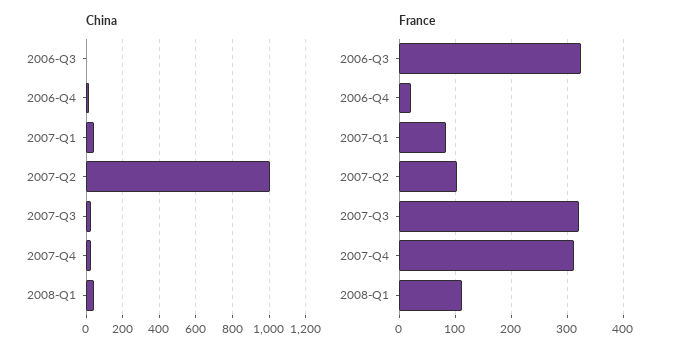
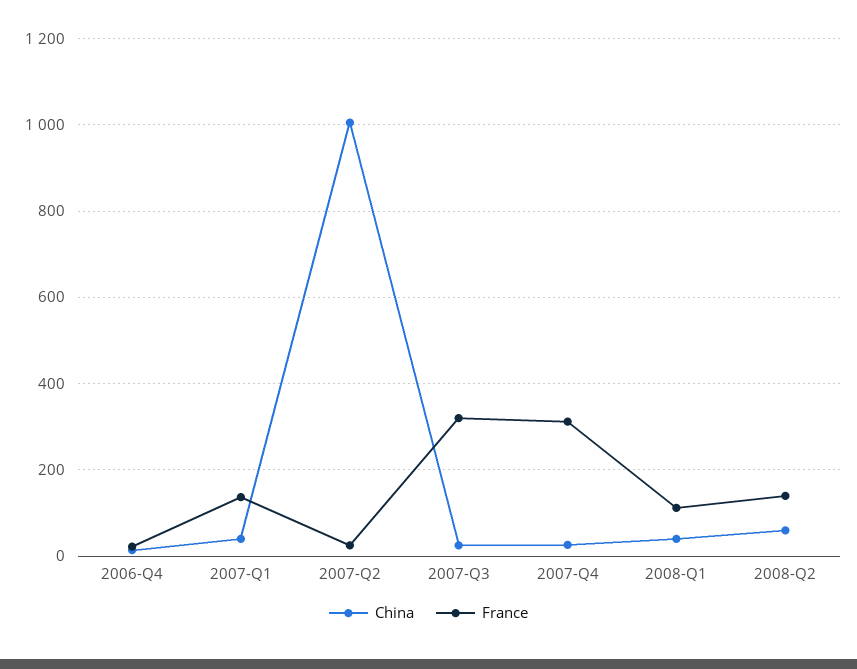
China, 2006-Q3: 0 -> none
France, 2006-Q3: 320 -> none
France, 2007-Q1: 80 -> 140
France, 2007-Q2: 100 -> 20
China, 2008-Q2: none -> 60
France, 2008-Q2: none -> 140

